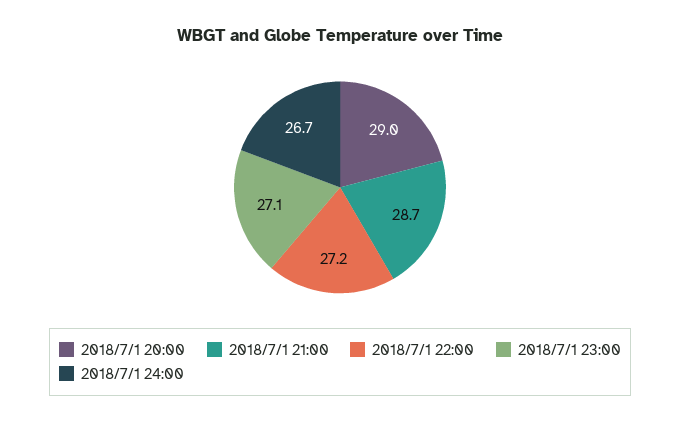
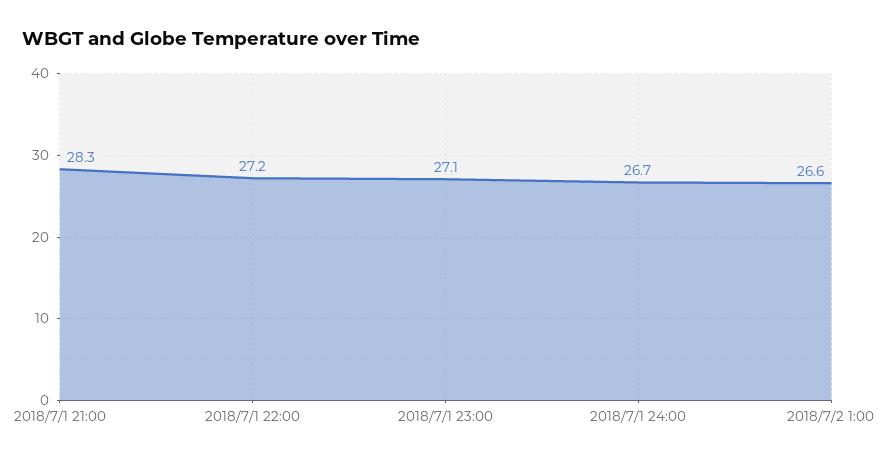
2018/7/1 20:00: 29 -> none
2018/7/1 21:00: 28.7 -> 28.3
2018/7/2 1:00: none -> 26.6

